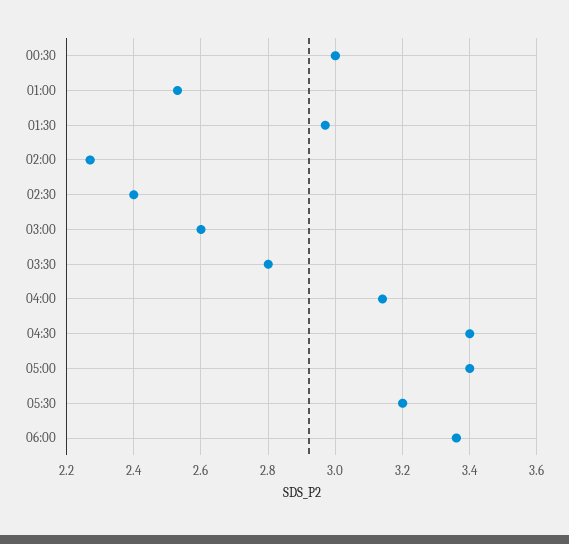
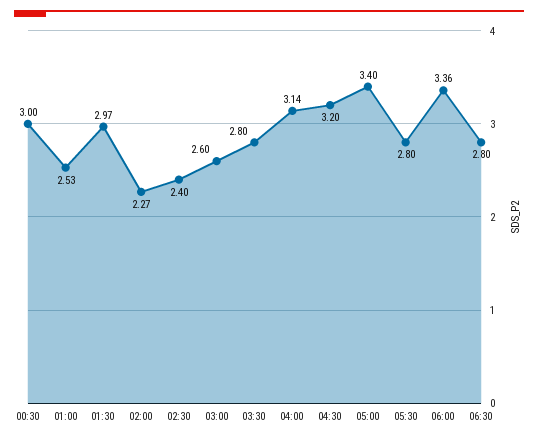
04:30: 3.4 -> 3.2
05:30: 3.2 -> 2.8
06:30: none -> 2.8

